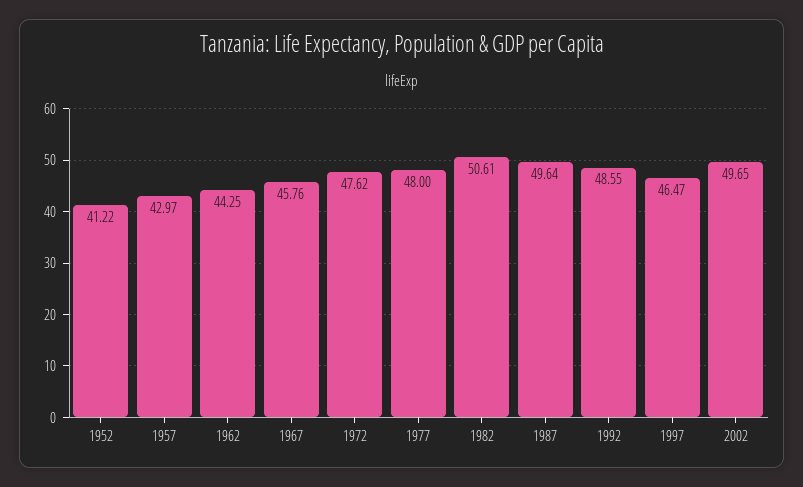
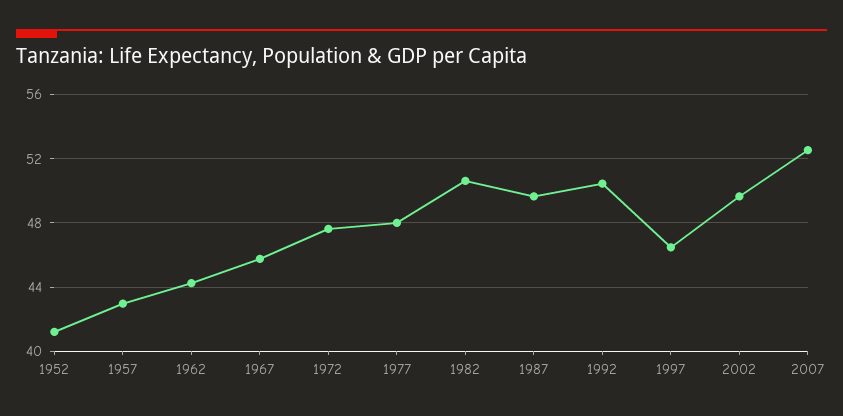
1992: 48.55 -> 50.5
2007: none -> 52.5

